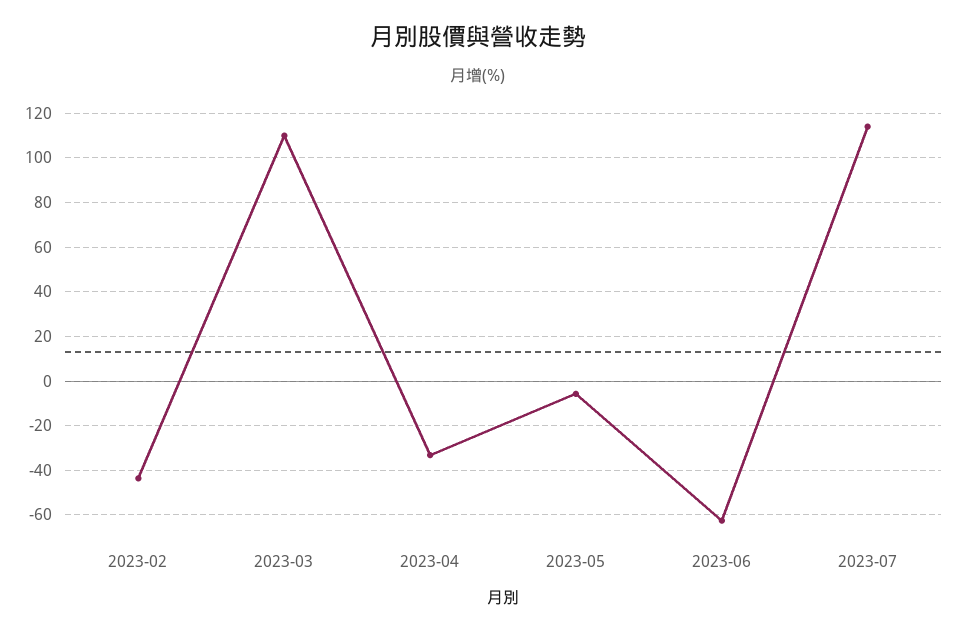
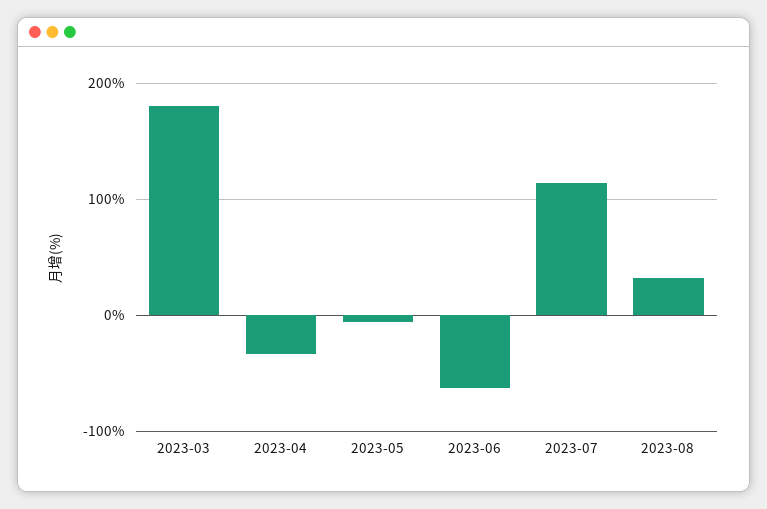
2023-02: -45 -> none
2023-03: 110 -> 180
2023-08: none -> 30

